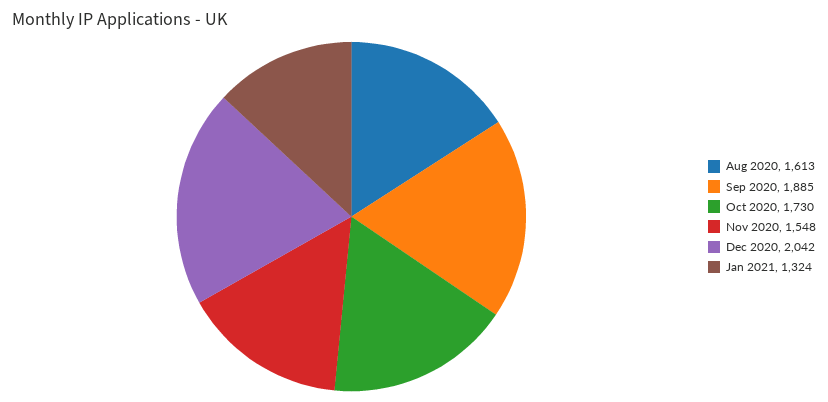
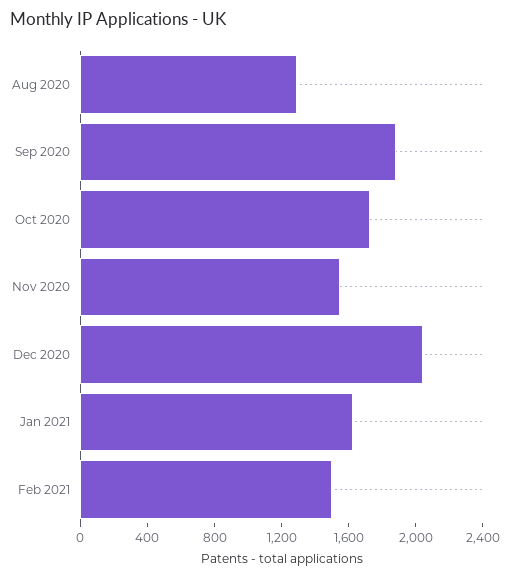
Aug 2020: 1613 -> 1300
Jan 2021: 1324 -> 1600
Feb 2021: none -> 1500

